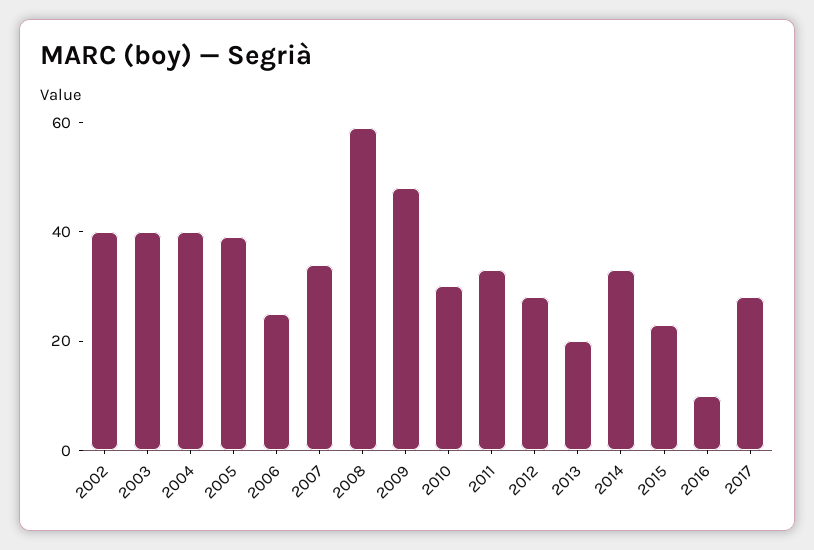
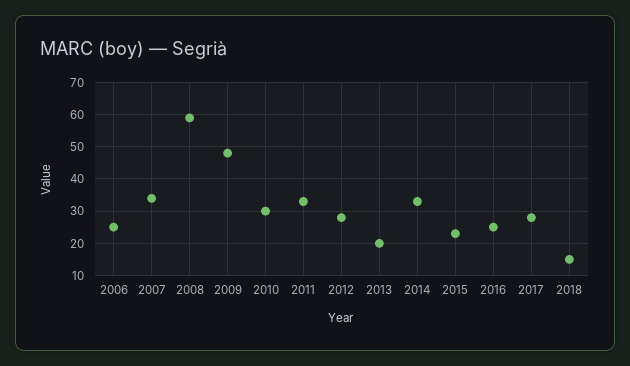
2002: 40 -> none
2003: 40 -> none
2004: 40 -> none
2005: 40 -> none
2016: 10 -> 25
2018: none -> 15

